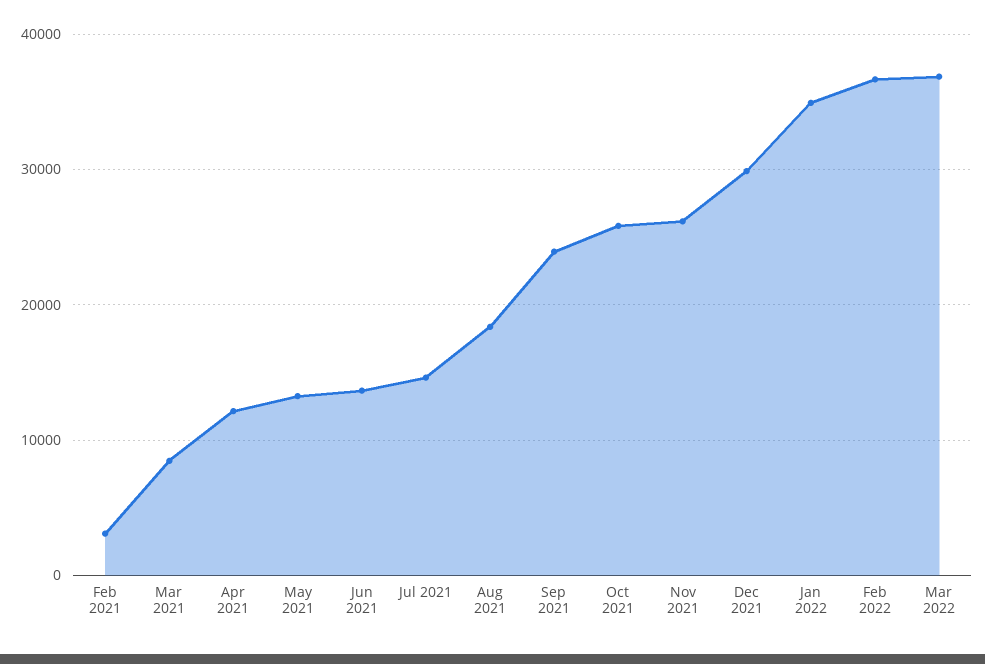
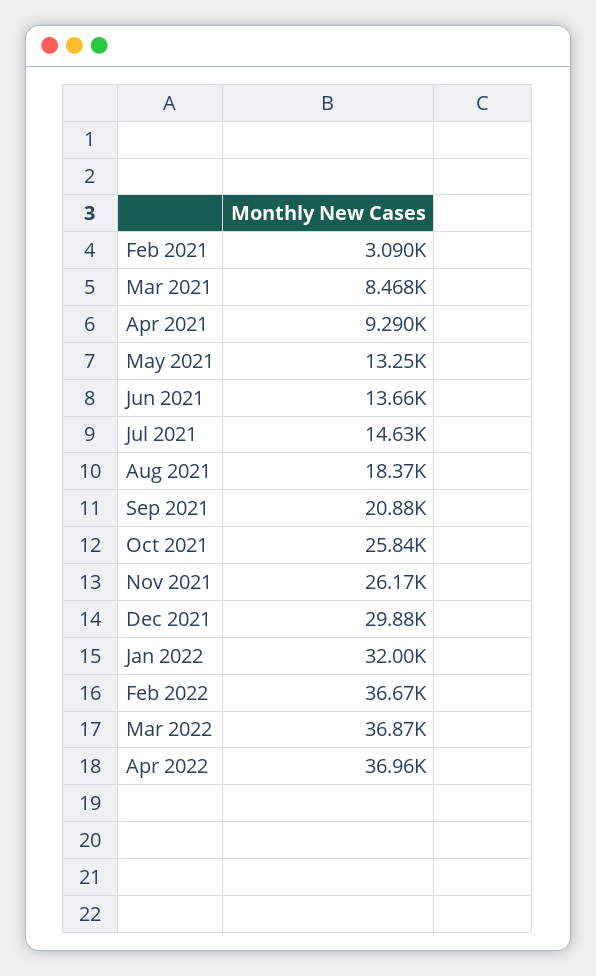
Apr 2021: 12000 -> 9290
Sep 2021: 24000 -> 20880
Jan 2022: 35000 -> 32000
Apr 2022: none -> 36960

